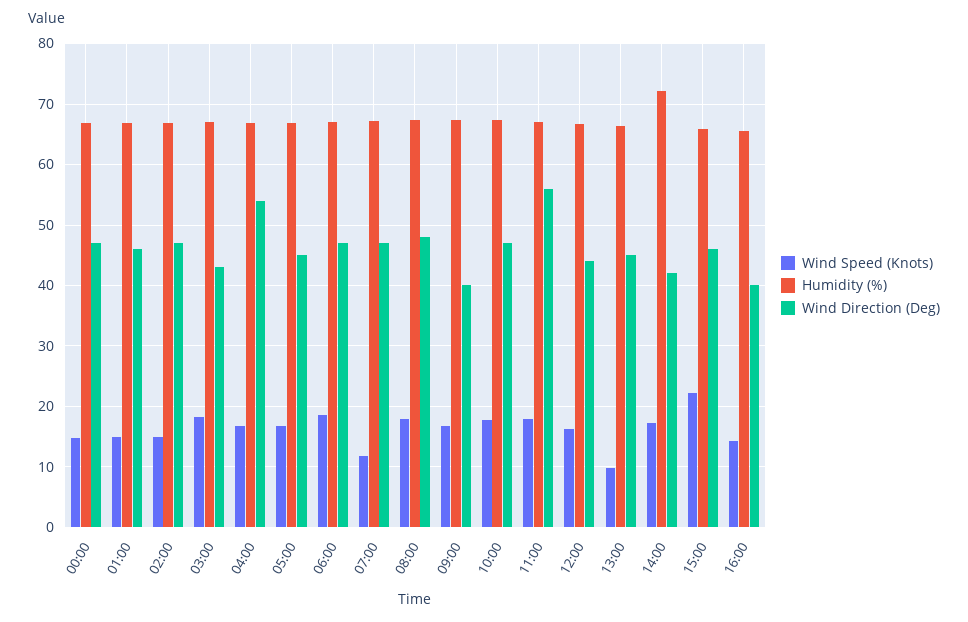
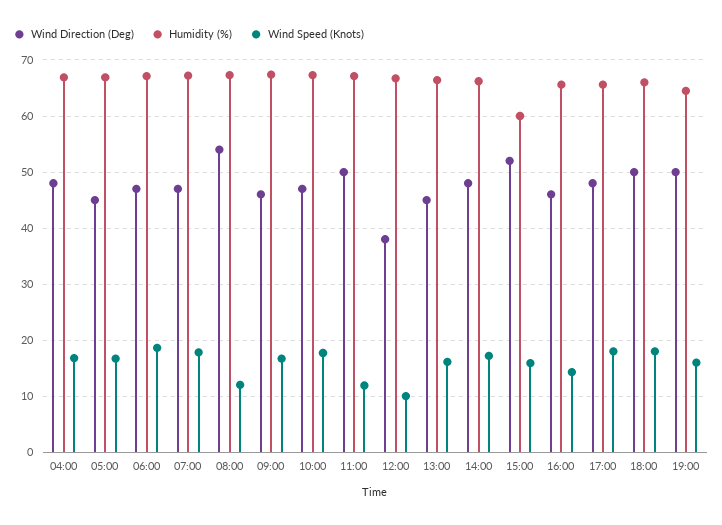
Wind Speed (Knots), 00:00: 15 -> none
Humidity (%), 00:00: 67 -> none
Wind Direction (Deg), 00:00: 47 -> none
Wind Speed (Knots), 01:00: 15 -> none
Humidity (%), 01:00: 67 -> none
Wind Direction (Deg), 01:00: 46 -> none
Wind Speed (Knots), 02:00: 15 -> none
Humidity (%), 02:00: 67 -> none
Wind Direction (Deg), 02:00: 47 -> none
Wind Speed (Knots), 03:00: 18 -> none
Humidity (%), 03:00: 67 -> none
Wind Direction (Deg), 03:00: 43 -> none
Wind Direction (Deg), 04:00: 54 -> 48
Wind Speed (Knots), 07:00: 12 -> 18
Wind Speed (Knots), 08:00: 18 -> 12
Wind Direction (Deg), 08:00: 48 -> 54
Wind Direction (Deg), 09:00: 40 -> 46
Wind Speed (Knots), 11:00: 18 -> 12
Wind Direction (Deg), 11:00: 56 -> 50
Wind Speed (Knots), 12:00: 16 -> 10
Wind Direction (Deg), 12:00: 44 -> 38
Wind Speed (Knots), 13:00: 10 -> 16
Humidity (%), 14:00: 72 -> 66
Wind Direction (Deg), 14:00: 42 -> 48
Wind Speed (Knots), 15:00: 22 -> 16
Humidity (%), 15:00: 66 -> 60
Wind Direction (Deg), 15:00: 46 -> 52
Wind Direction (Deg), 16:00: 40 -> 46
Wind Direction (Deg), 17:00: none -> 48
Humidity (%), 17:00: none -> 66
Wind Speed (Knots), 17:00: none -> 18
Wind Direction (Deg), 18:00: none -> 50
Humidity (%), 18:00: none -> 66
Wind Speed (Knots), 18:00: none -> 18
Wind Direction (Deg), 19:00: none -> 50
Humidity (%), 19:00: none -> 64
Wind Speed (Knots), 19:00: none -> 16

